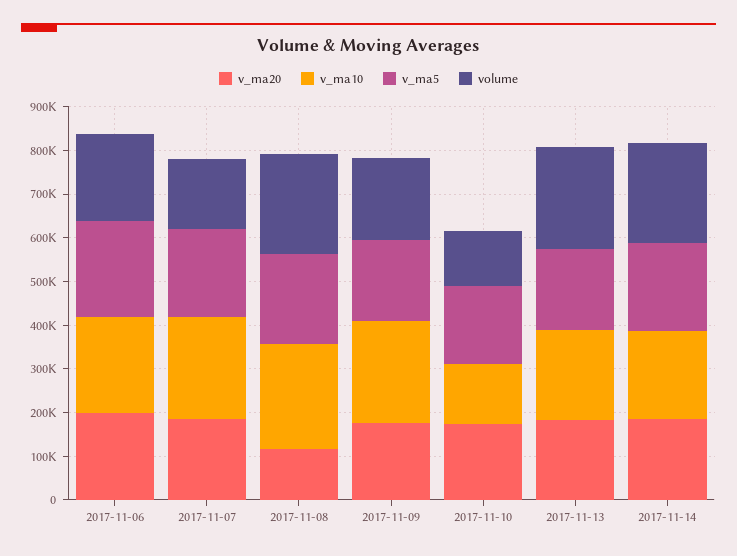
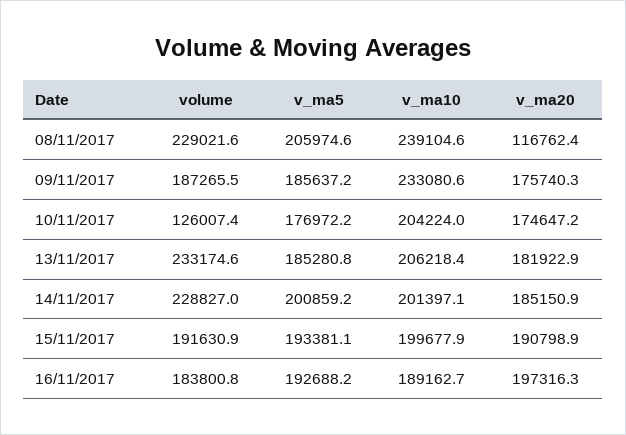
v_ma20, 2017-11-06: 200000 -> none
v_ma10, 2017-11-06: 220000 -> none
v_ma5, 2017-11-06: 220000 -> none
volume, 2017-11-06: 200000 -> none
v_ma20, 2017-11-07: 180000 -> none
v_ma10, 2017-11-07: 240000 -> none
v_ma5, 2017-11-07: 200000 -> none
volume, 2017-11-07: 160000 -> none
v_ma10, 2017-11-10: 140000 -> 204224
volume, 15/11/2017: none -> 191630.9
v_ma5, 15/11/2017: none -> 193381.1
v_ma10, 15/11/2017: none -> 199677.9
v_ma20, 15/11/2017: none -> 190798.9
volume, 16/11/2017: none -> 183800.8
v_ma5, 16/11/2017: none -> 192688.2
v_ma10, 16/11/2017: none -> 189162.7
v_ma20, 16/11/2017: none -> 197316.3

